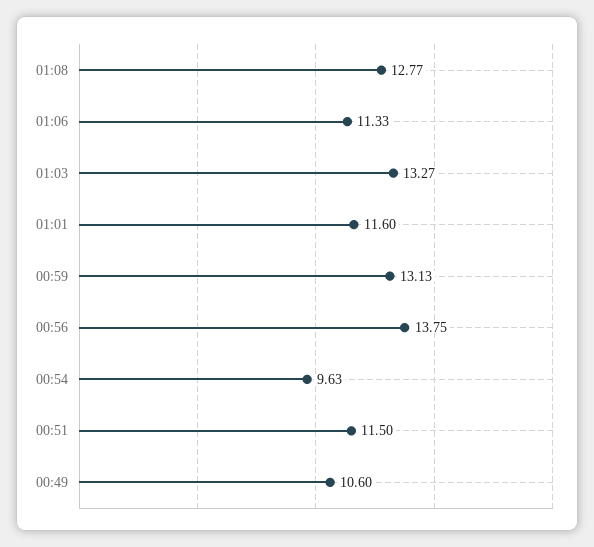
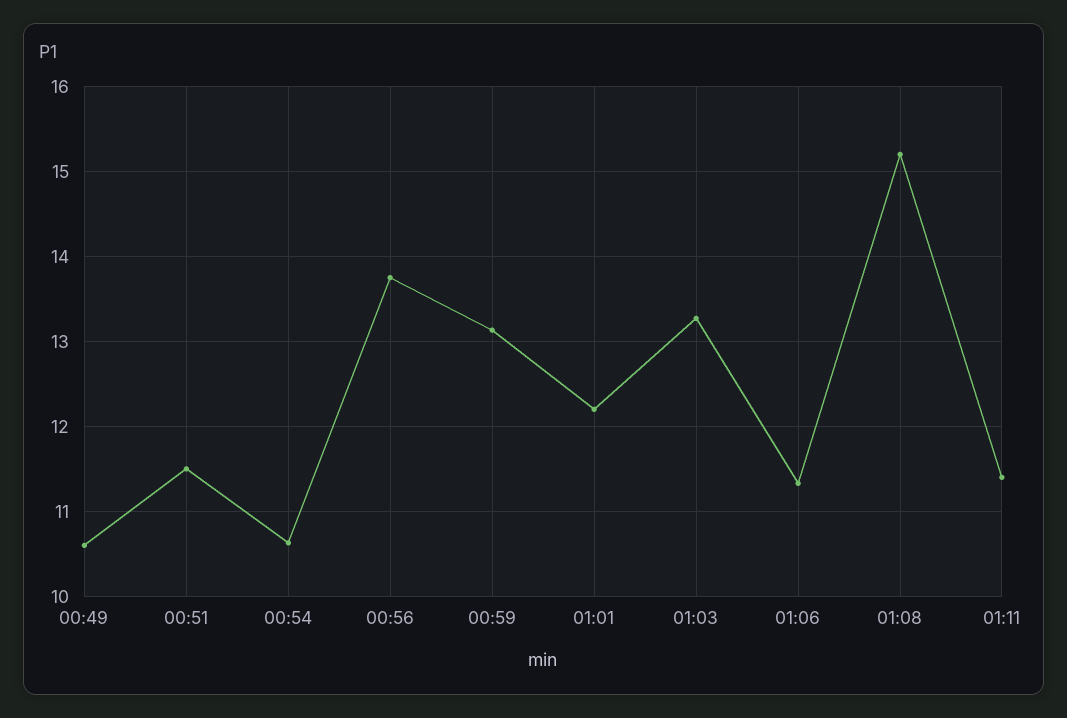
01:08: 12.77 -> 15.2
01:01: 11.6 -> 12.2
00:54: 9.63 -> 10.6
01:11: none -> 11.4

